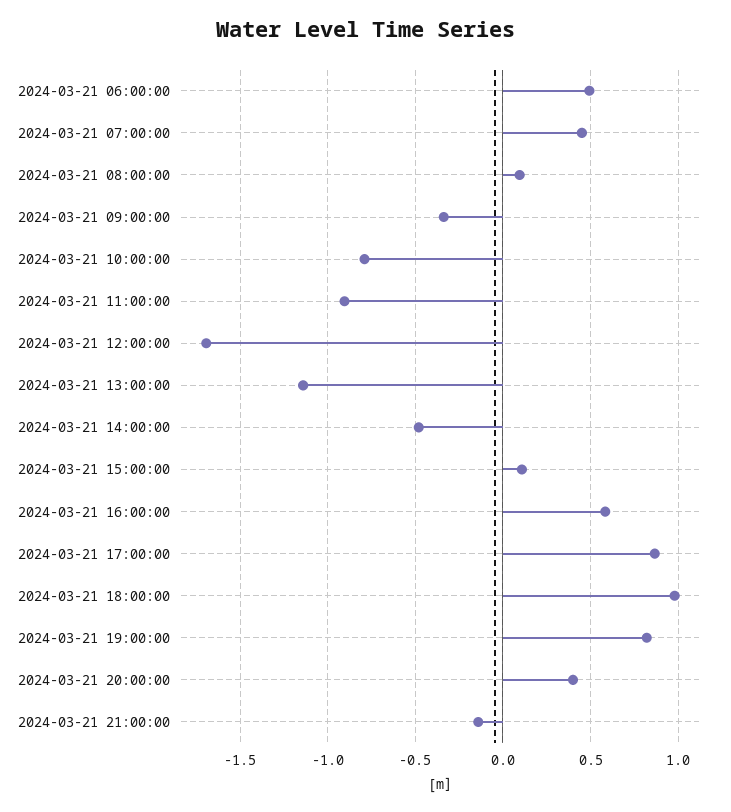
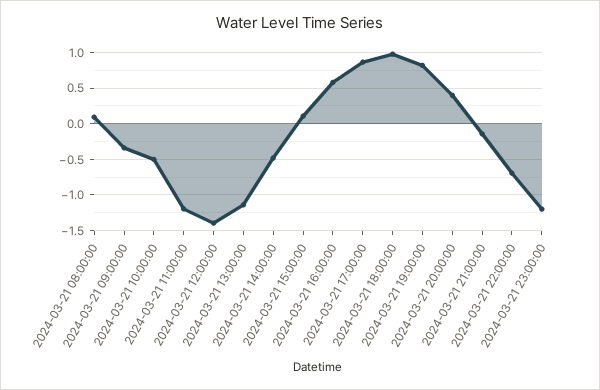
2024-03-21 06:00:00: 0.5 -> none
2024-03-21 07:00:00: 0.45 -> none
2024-03-21 10:00:00: -0.8 -> -0.5
2024-03-21 11:00:00: -0.9 -> -1.2
2024-03-21 12:00:00: -1.7 -> -1.4
2024-03-21 22:00:00: none -> -0.7
2024-03-21 23:00:00: none -> -1.2

